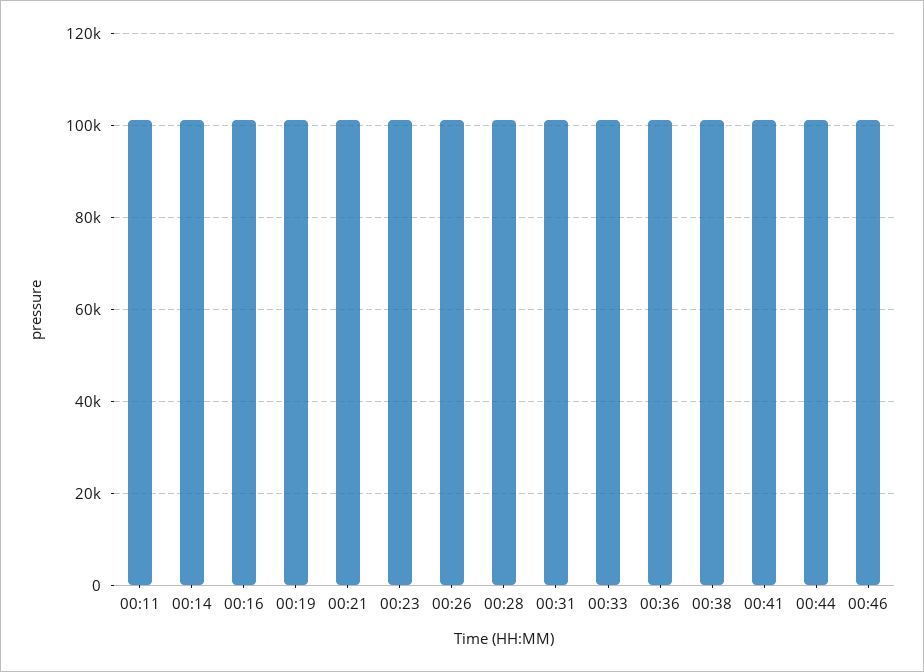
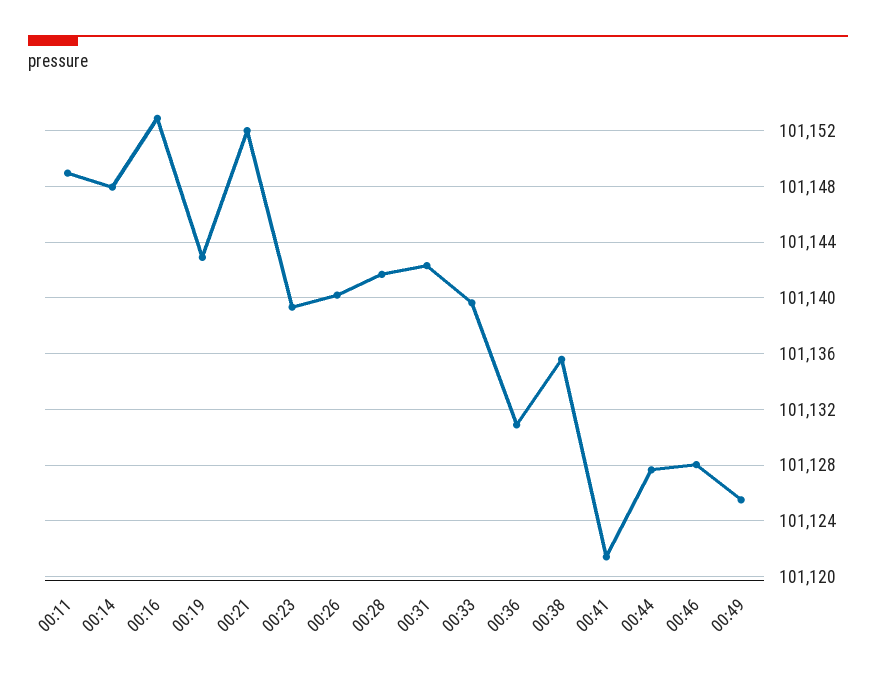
00:49: none -> 101125.5

